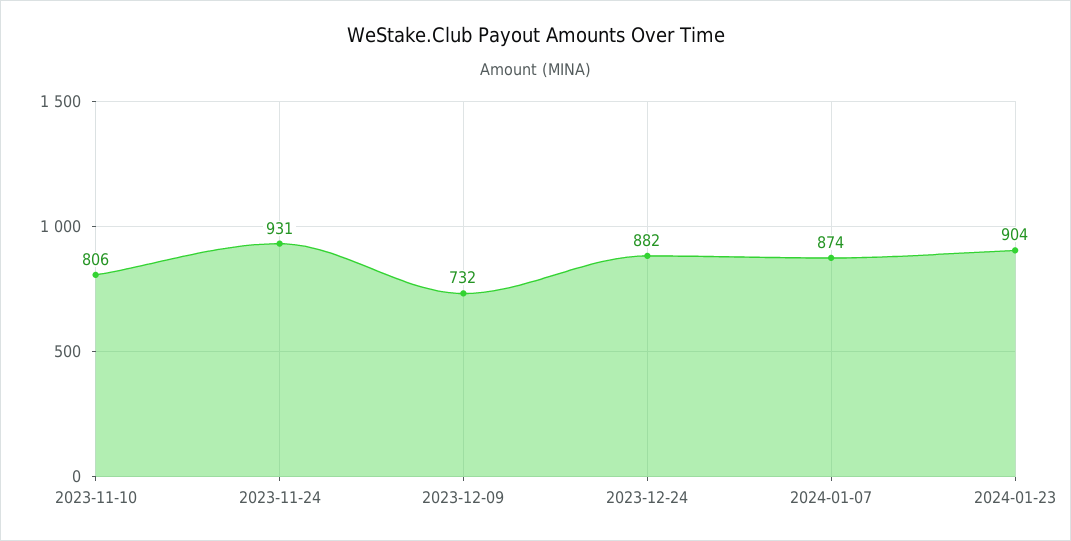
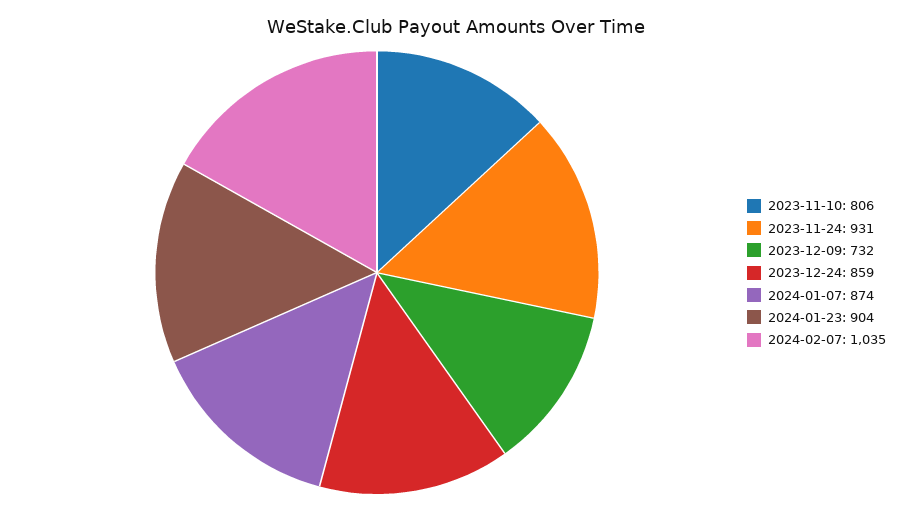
2023-12-24: 882 -> 859
2024-02-07: none -> 1035

